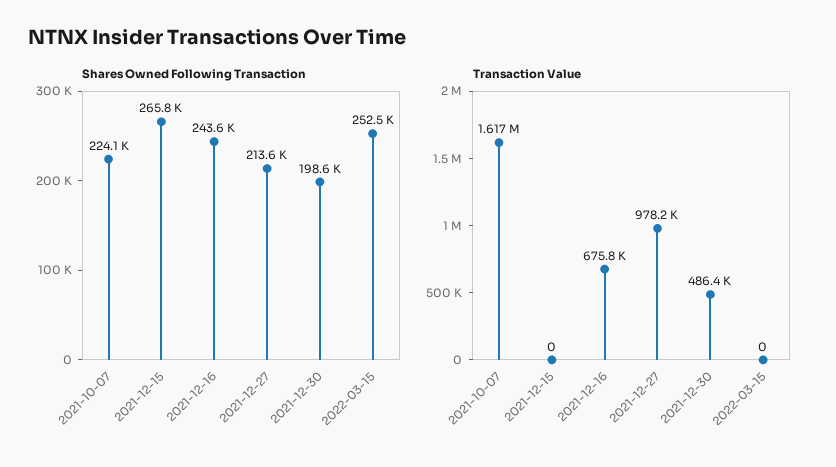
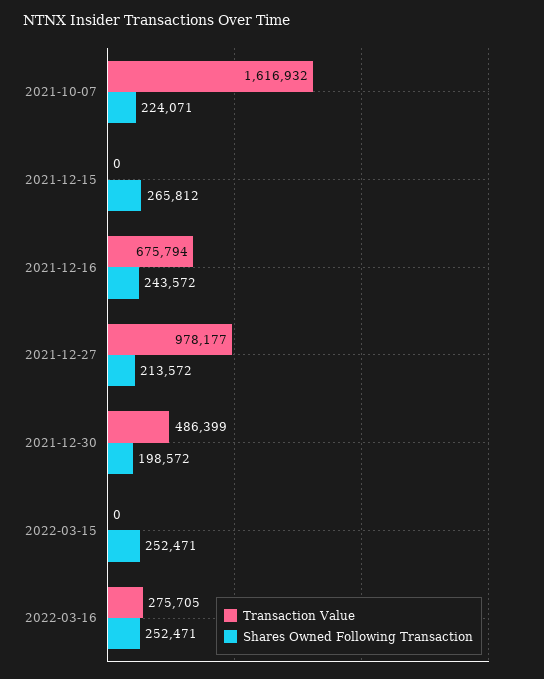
Transaction Value, 2022-03-16: none -> 275705
Shares Owned Following Transaction, 2022-03-16: none -> 252471

